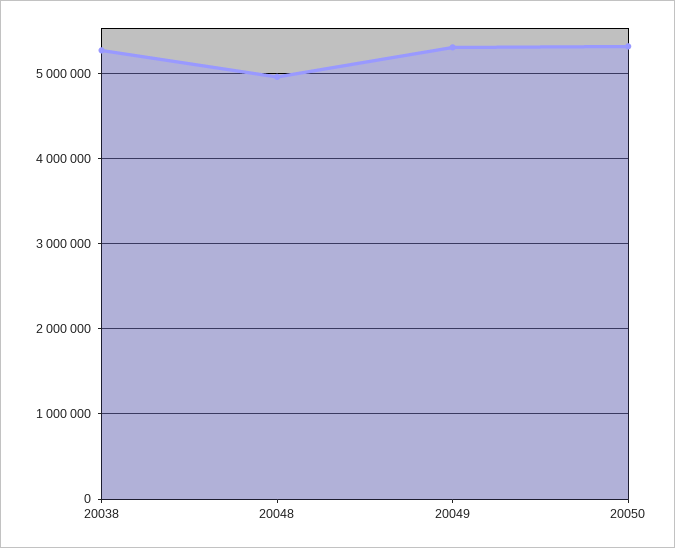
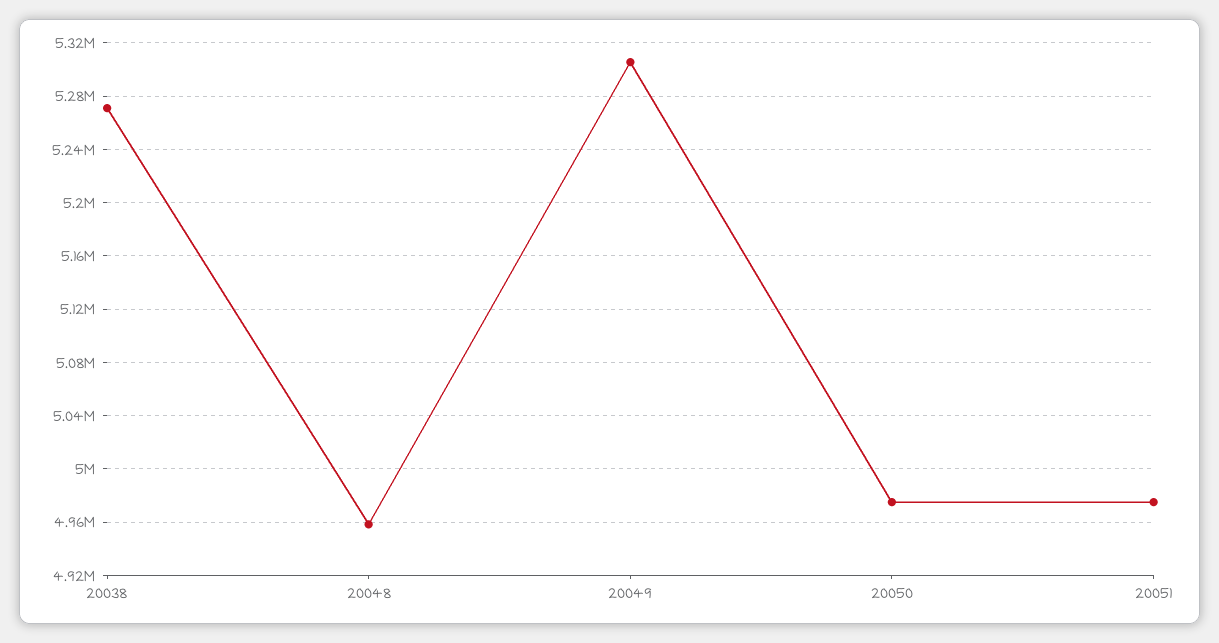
20050: 5300000 -> 4975000
20051: none -> 4975000

